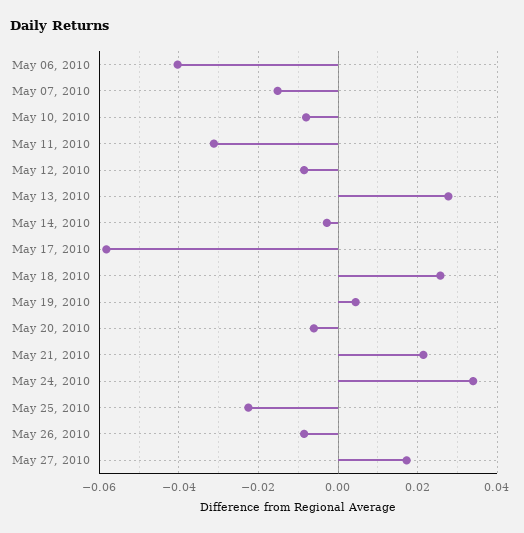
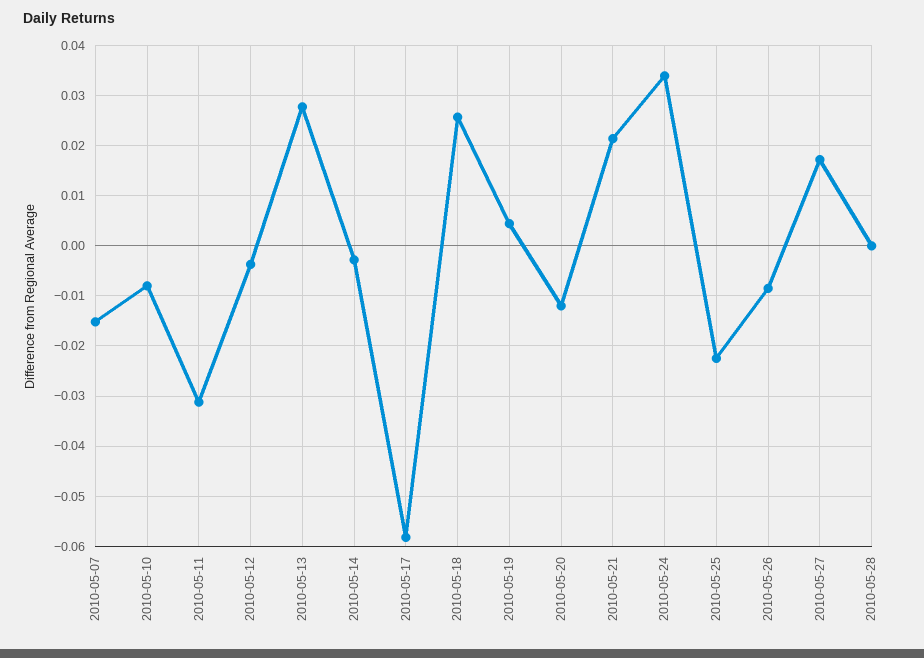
May 06, 2010: -0.04 -> none
May 12, 2010: -0.008 -> -0.004
May 20, 2010: -0.006 -> -0.012
2010-05-28: none -> 0

